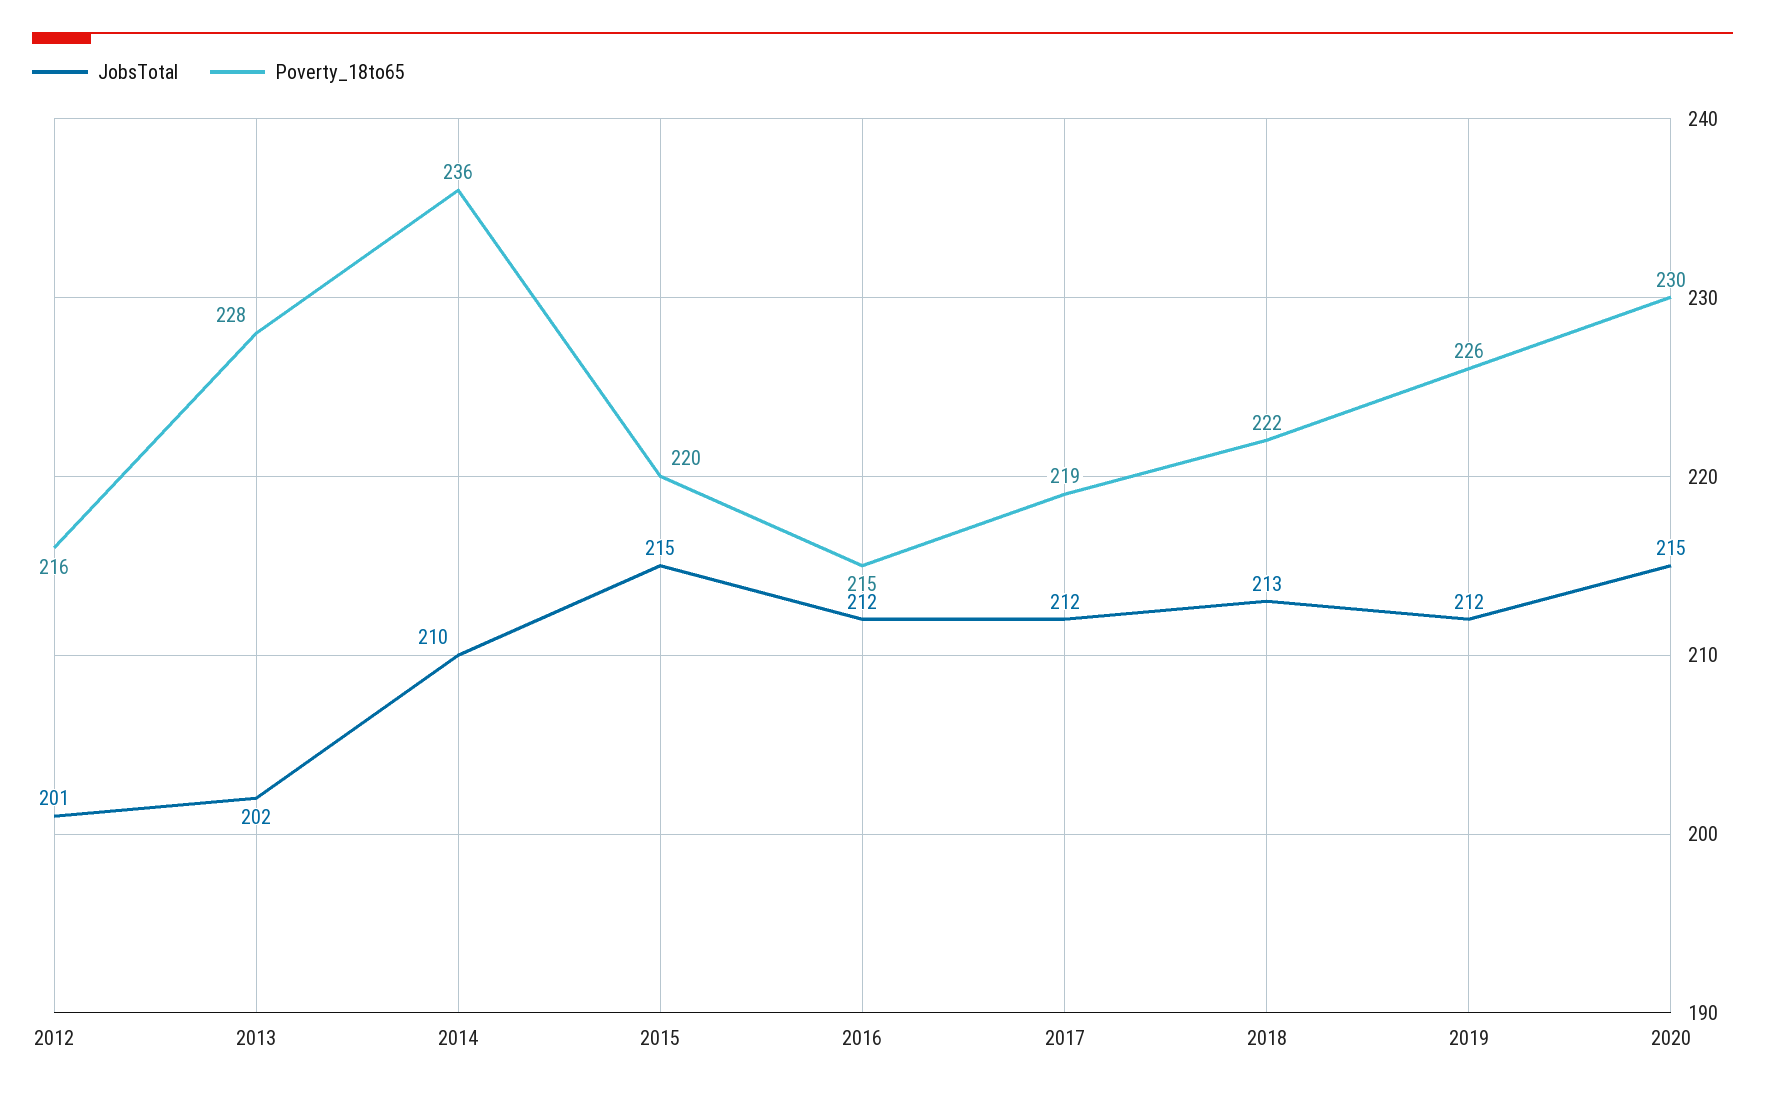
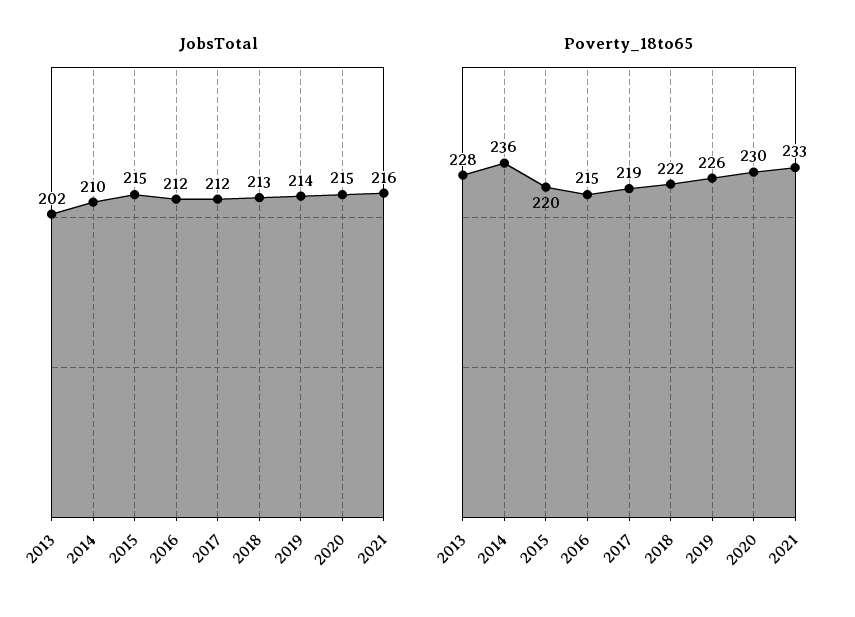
JobsTotal, 2012: 201 -> none
Poverty_18to65, 2012: 216 -> none
JobsTotal, 2019: 212 -> 214
JobsTotal, 2021: none -> 216
Poverty_18to65, 2021: none -> 233

